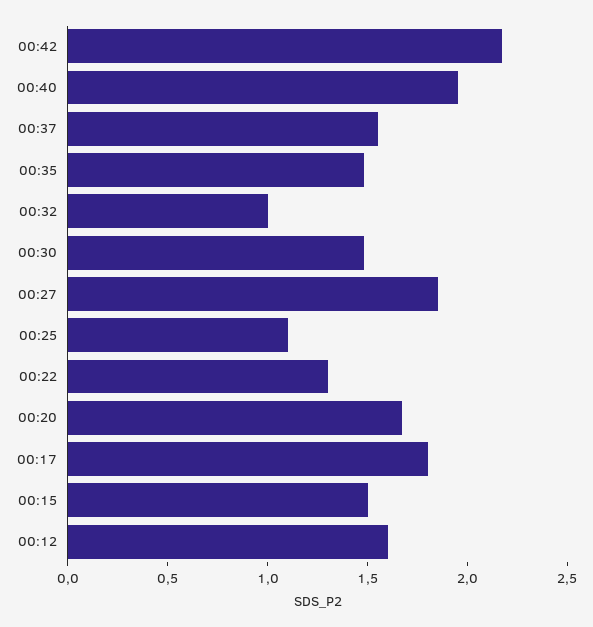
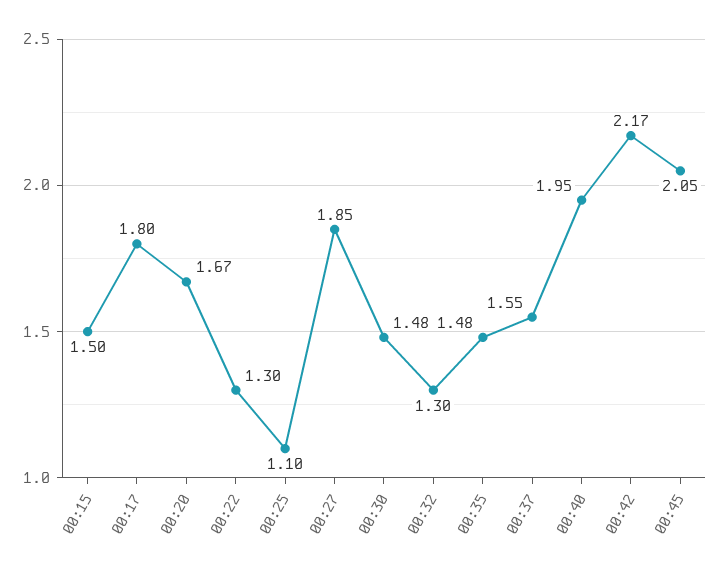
00:32: 1 -> 1.3
00:12: 1.6 -> none
00:45: none -> 2.05

